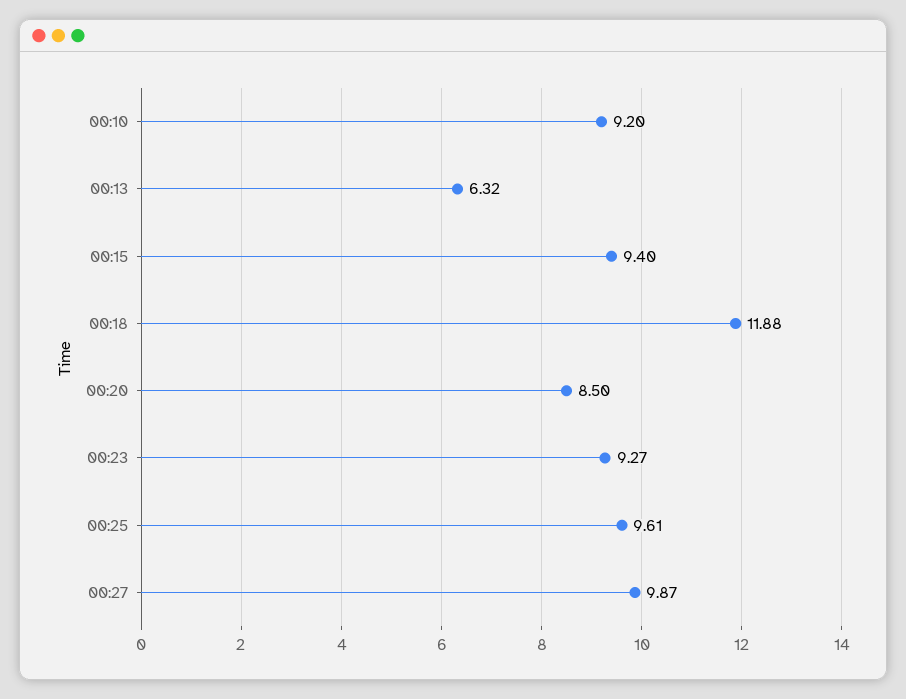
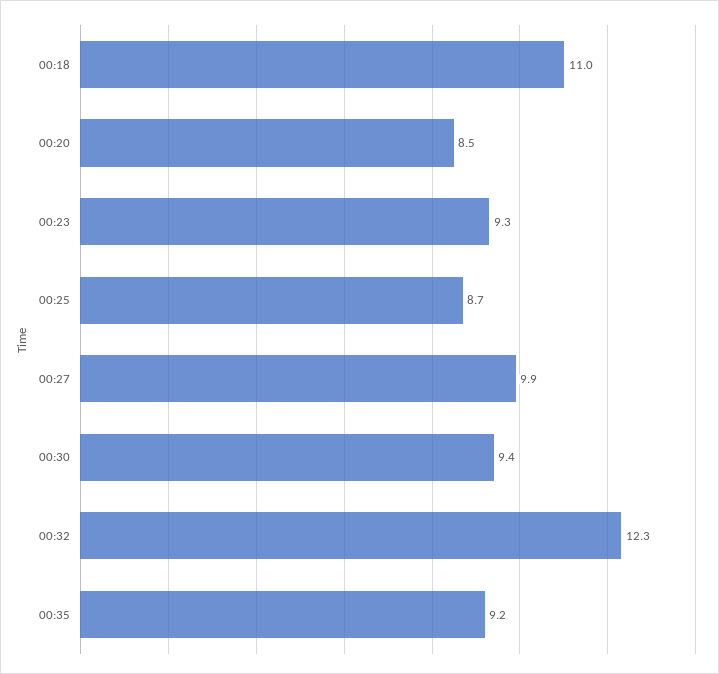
00:10: 9.2 -> none
00:13: 6.32 -> none
00:15: 9.4 -> none
00:18: 11.88 -> 11
00:25: 9.61 -> 8.7
00:30: none -> 9.4
00:32: none -> 12.3
00:35: none -> 9.2

